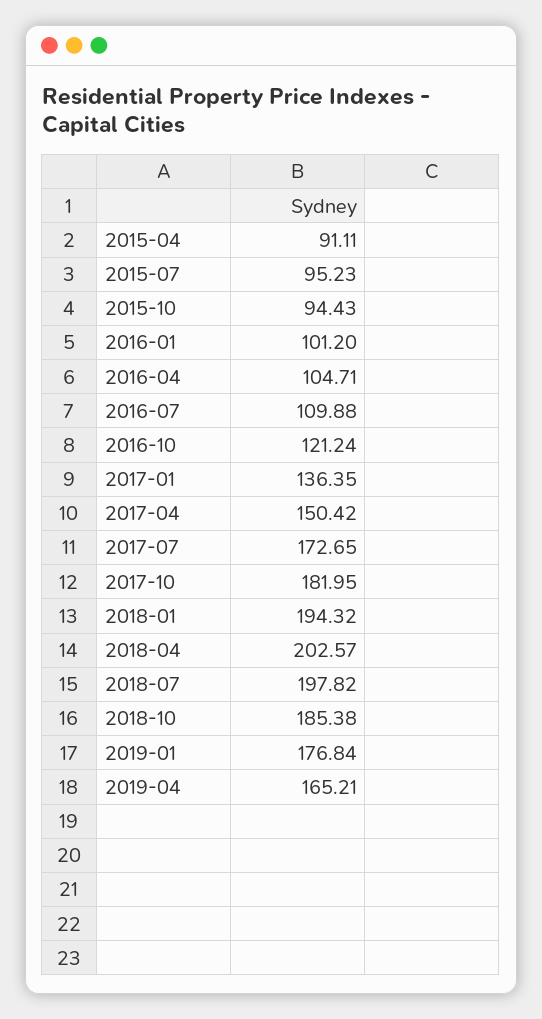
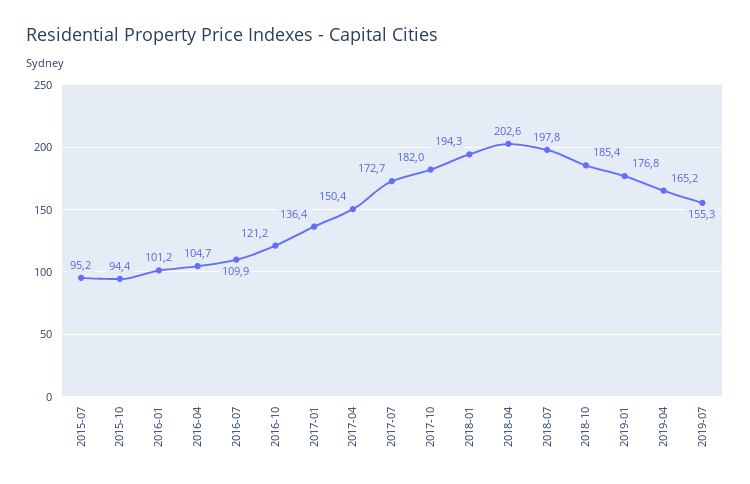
2015-04: 91.11 -> none
2019-07: none -> 155.3

